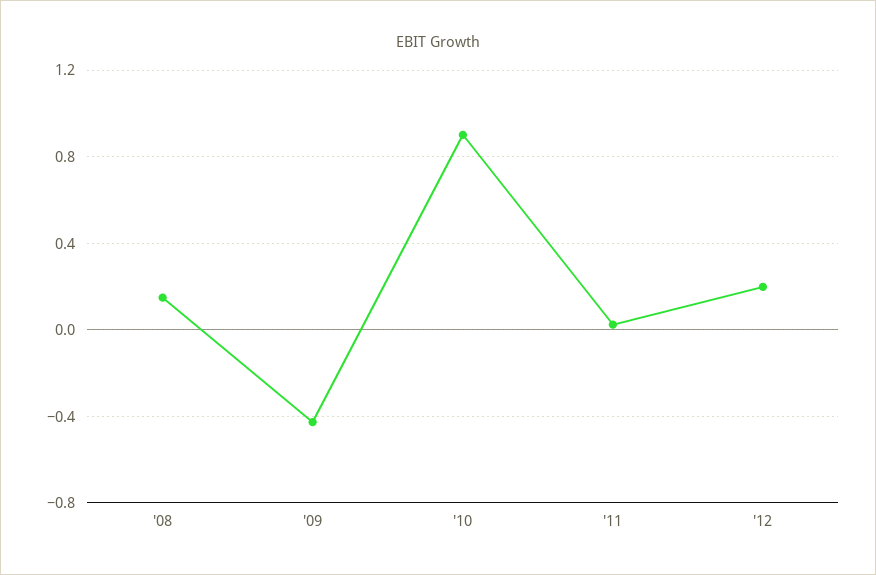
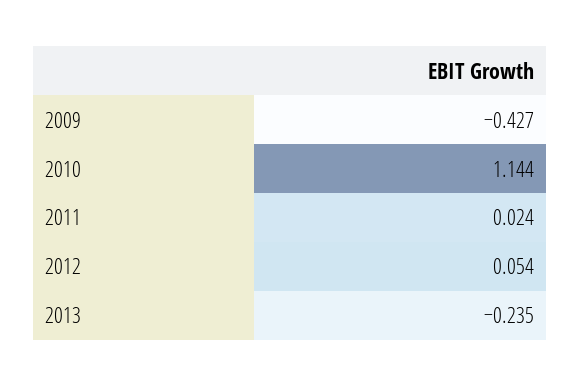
'08: 0.15 -> none
'10: 0.9 -> 1.144
'12: 0.2 -> 0.054
2013: none -> -0.235

